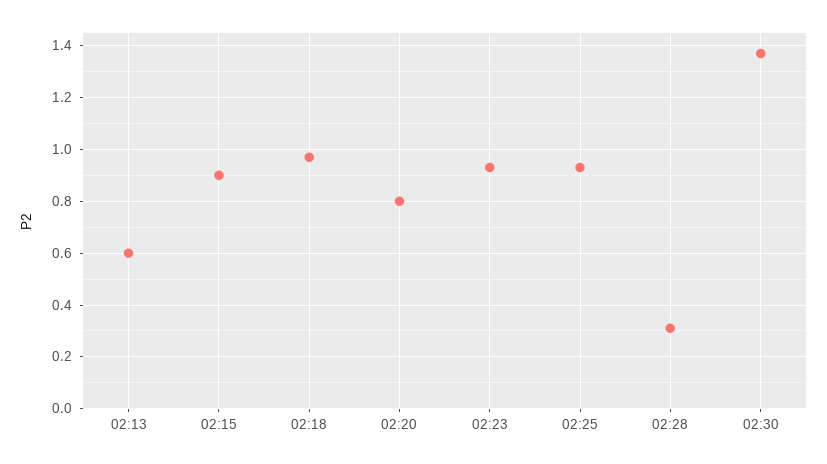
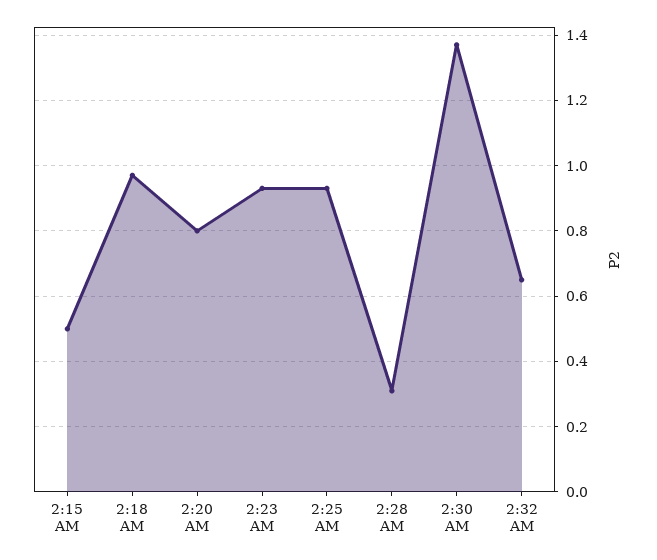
02:13: 0.6 -> none
02:15: 0.9 -> 0.5
2:32 AM: none -> 0.65

